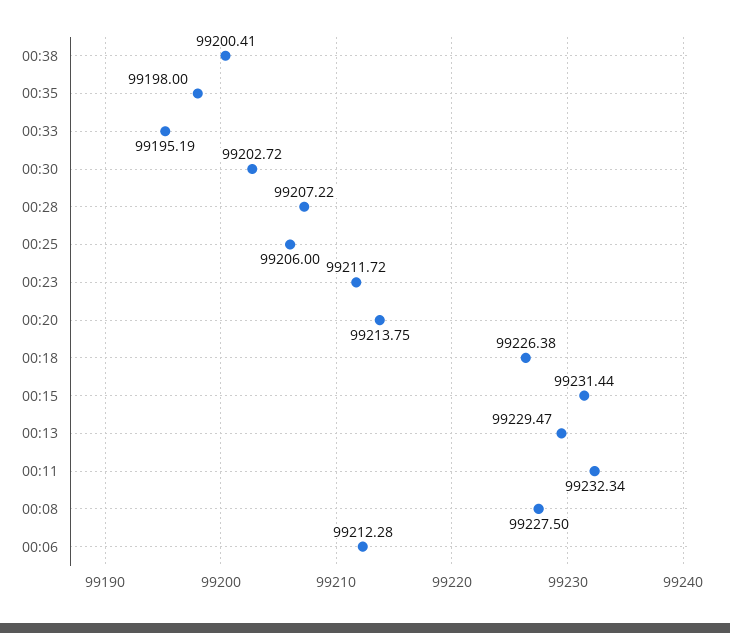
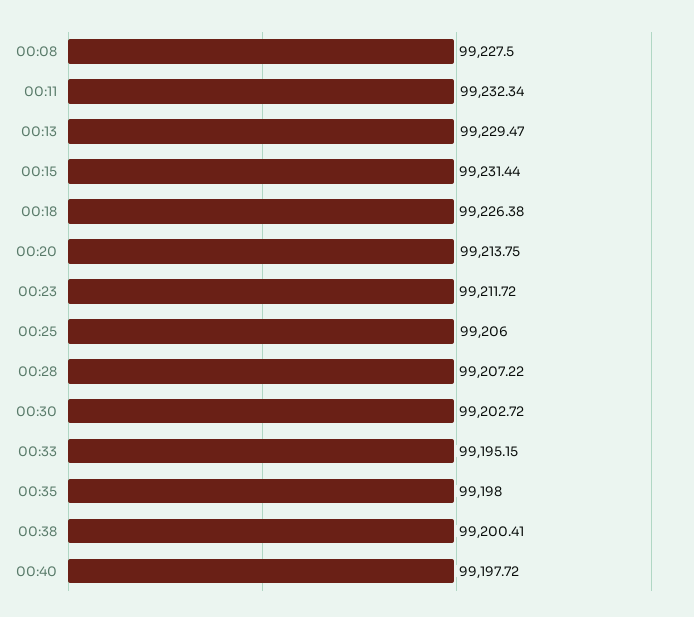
00:33: 99195.19 -> 99195.15
00:06: 99212.28 -> none
00:40: none -> 99197.72

